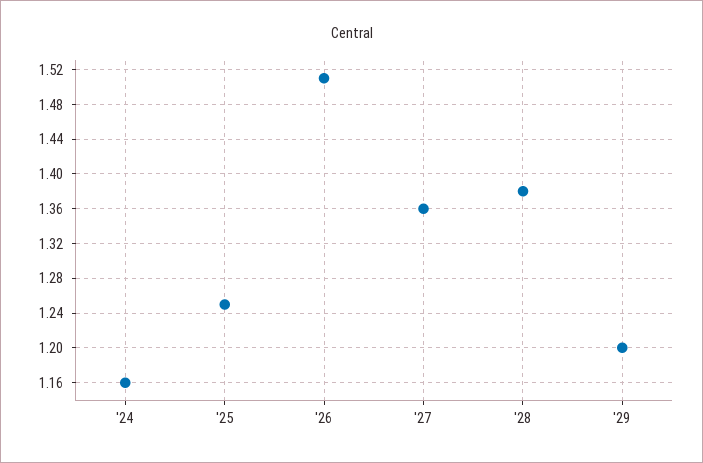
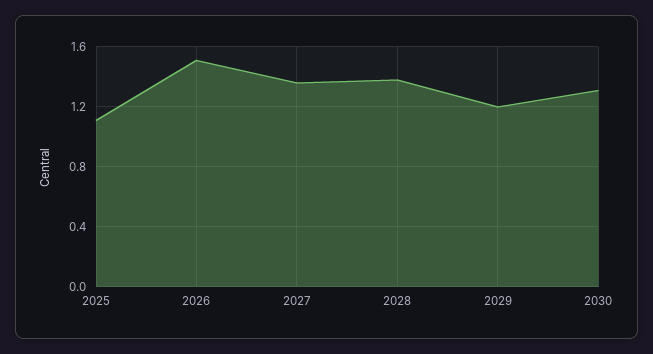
'24: 1.16 -> none
'25: 1.25 -> 1.1
2030: none -> 1.3

